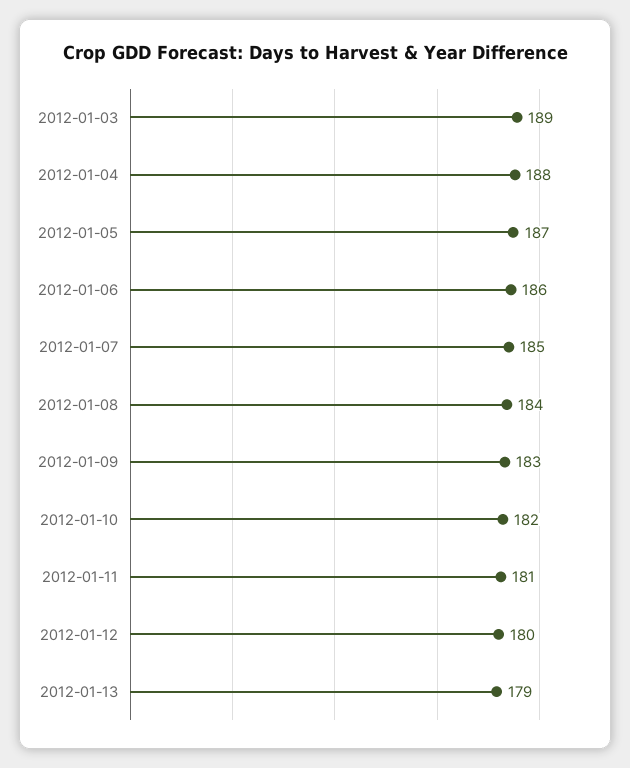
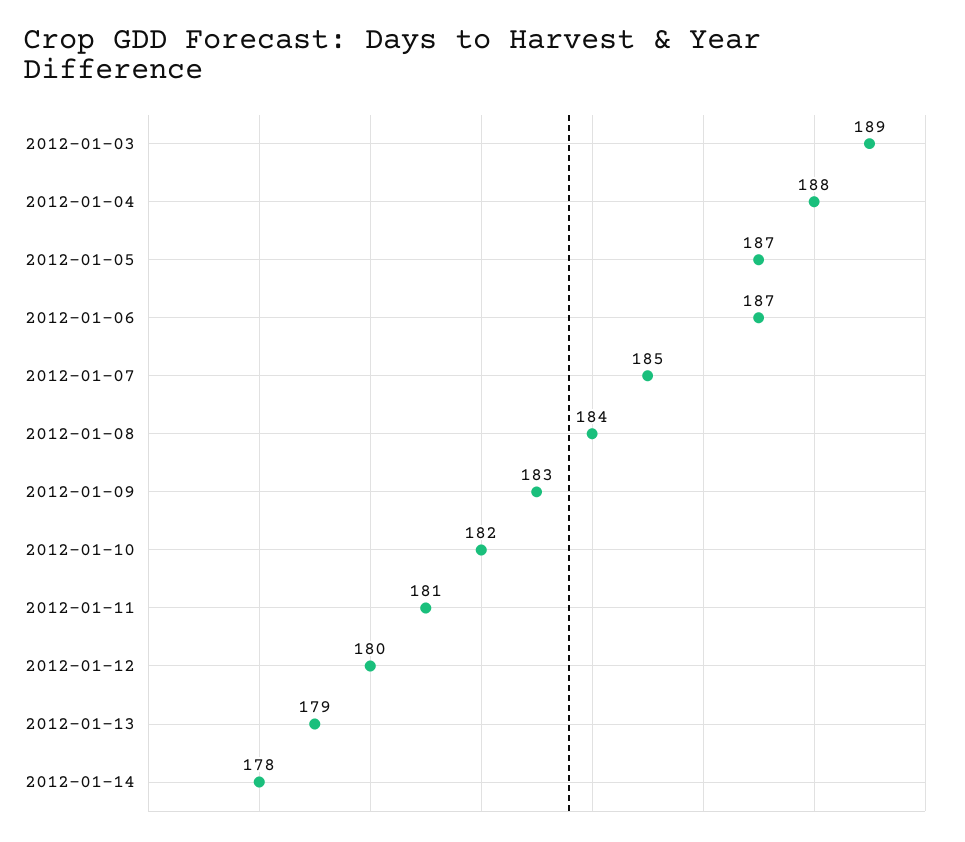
2012-01-06: 186 -> 187
2012-01-14: none -> 178

